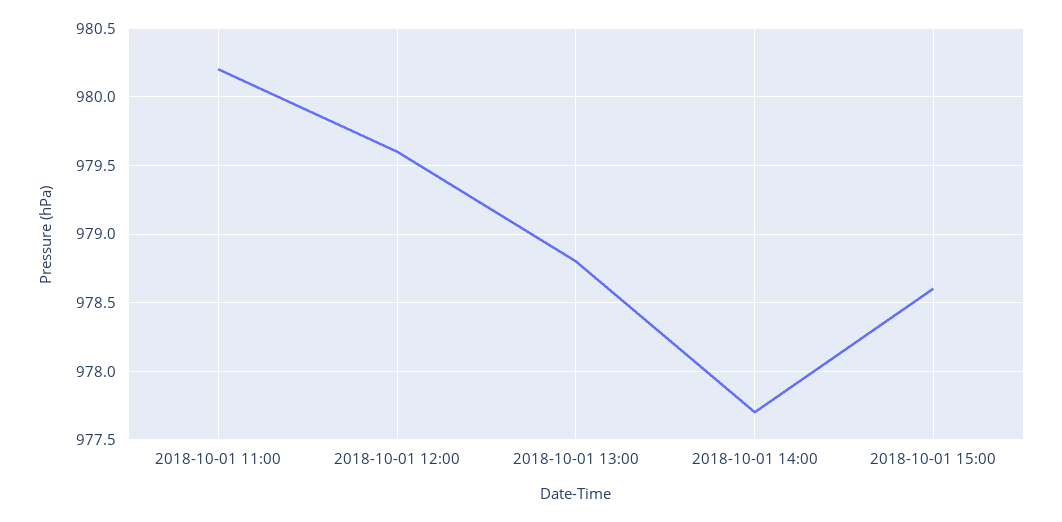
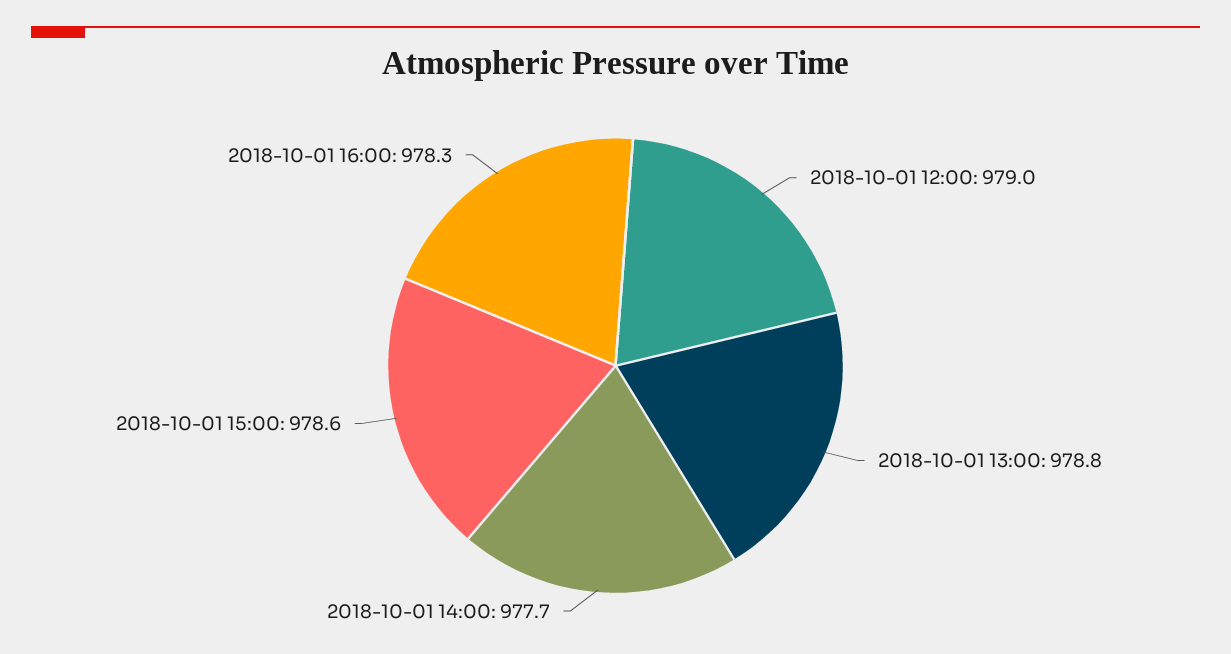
2018-10-01 11:00: 980.2 -> none
2018-10-01 12:00: 979.6 -> 979
2018-10-01 16:00: none -> 978.3

